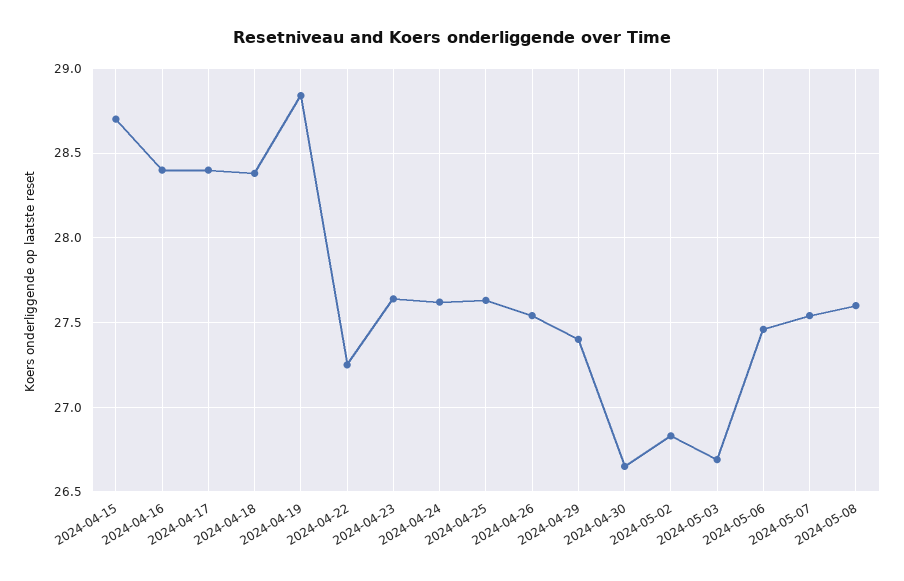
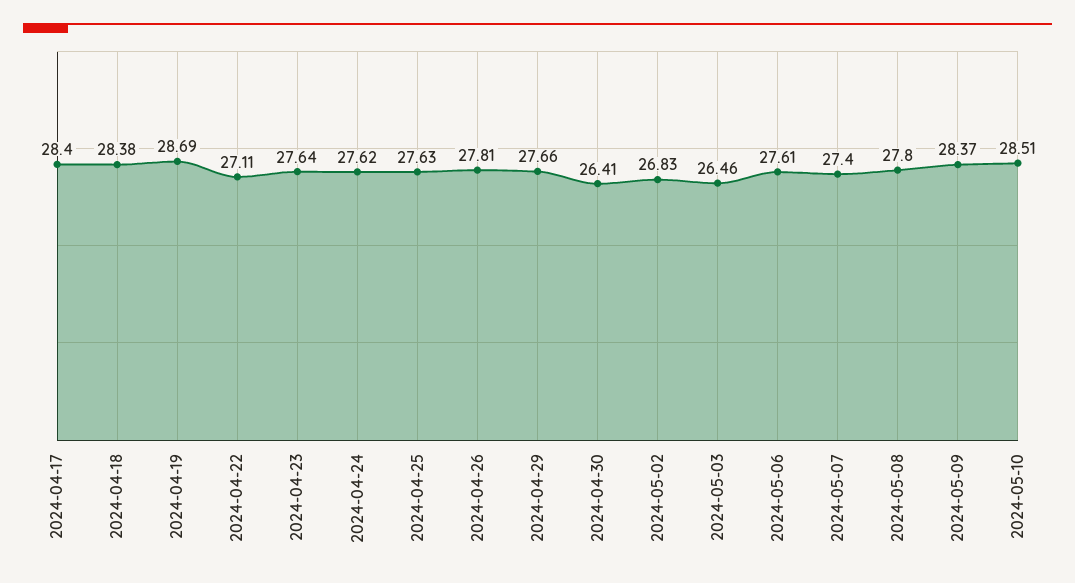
2024-04-15: 28.7 -> none
2024-04-16: 28.4 -> none
2024-04-19: 28.85 -> 28.69
2024-04-22: 27.25 -> 27.11
2024-04-26: 27.55 -> 27.81
2024-04-29: 27.4 -> 27.66
2024-04-30: 26.65 -> 26.41
2024-05-03: 26.7 -> 26.46
2024-05-06: 27.45 -> 27.61
2024-05-07: 27.55 -> 27.4
2024-05-08: 27.6 -> 27.8
2024-05-09: none -> 28.37
2024-05-10: none -> 28.51

